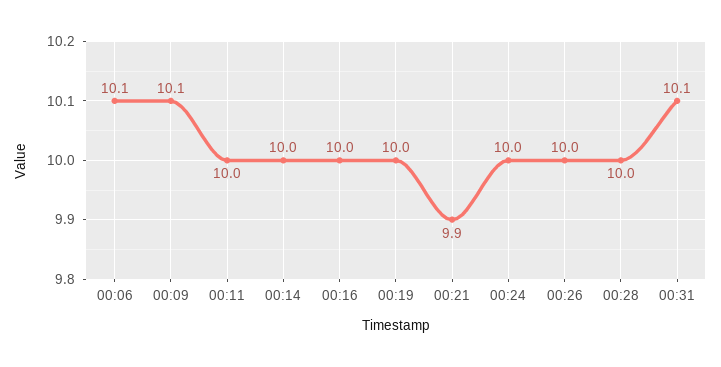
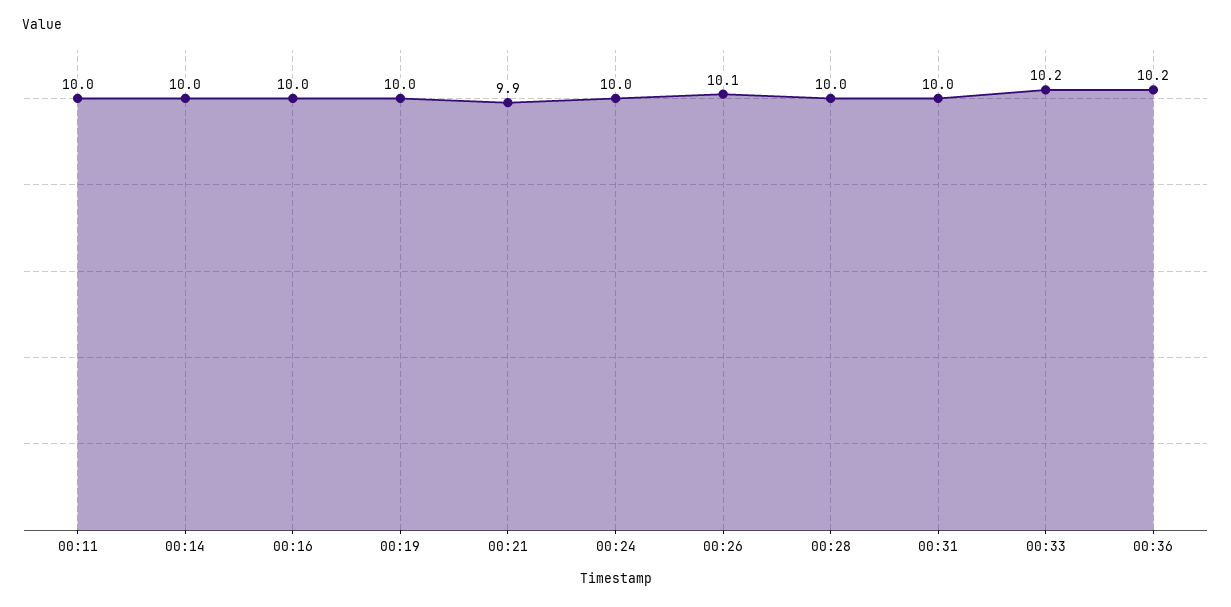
00:06: 10.1 -> none
00:09: 10.1 -> none
00:26: 10 -> 10.1
00:31: 10.1 -> 10
00:33: none -> 10.2
00:36: none -> 10.2

